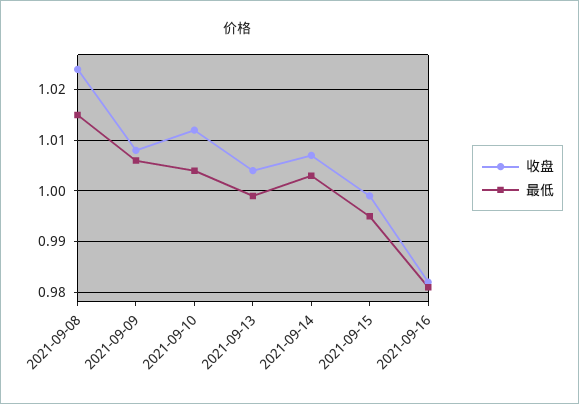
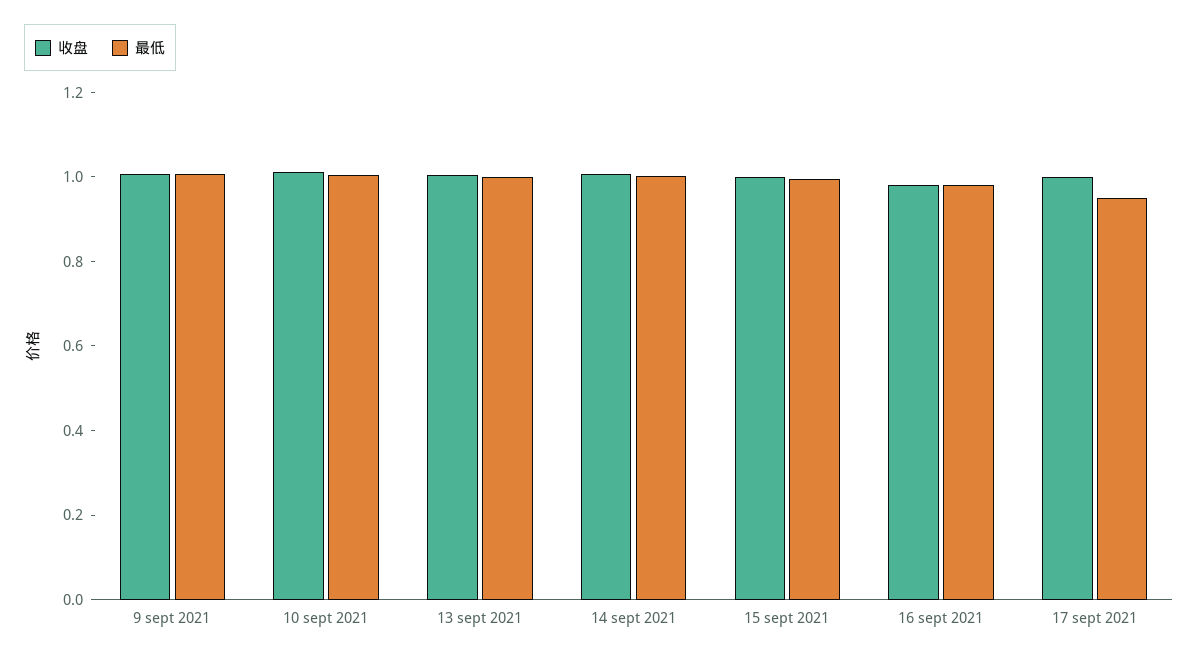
收盘, 2021-09-08: 1.025 -> none
最低, 2021-09-08: 1.015 -> none
收盘, 17 sept 2021: none -> 1
最低, 17 sept 2021: none -> 0.95

